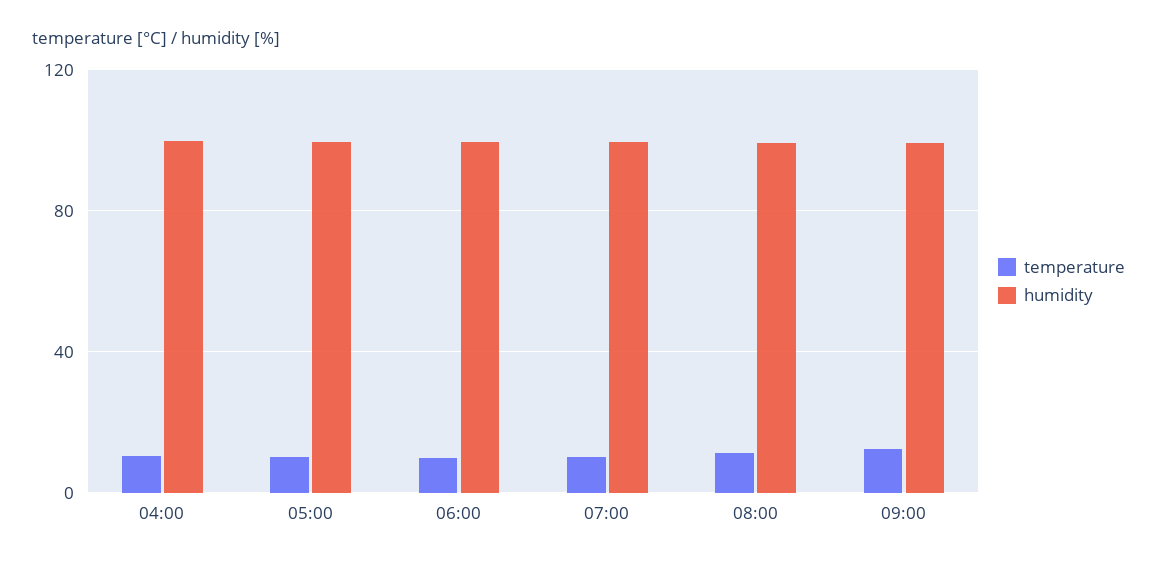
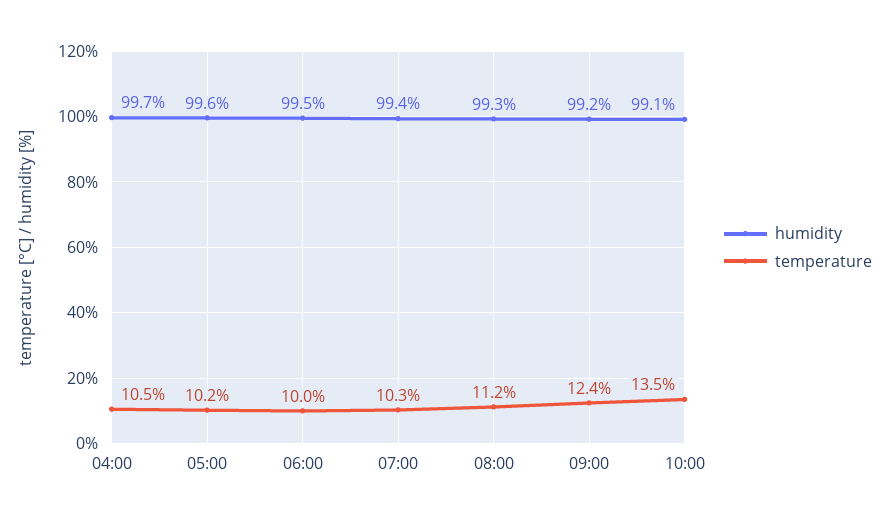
humidity, 10:00: none -> 99.1
temperature, 10:00: none -> 13.5

